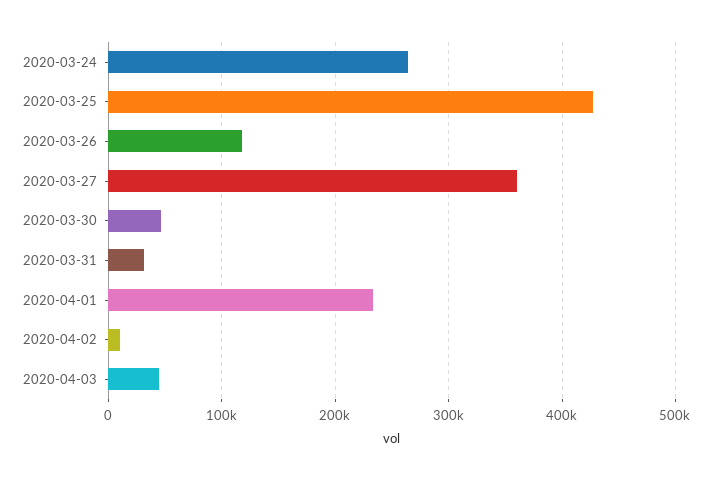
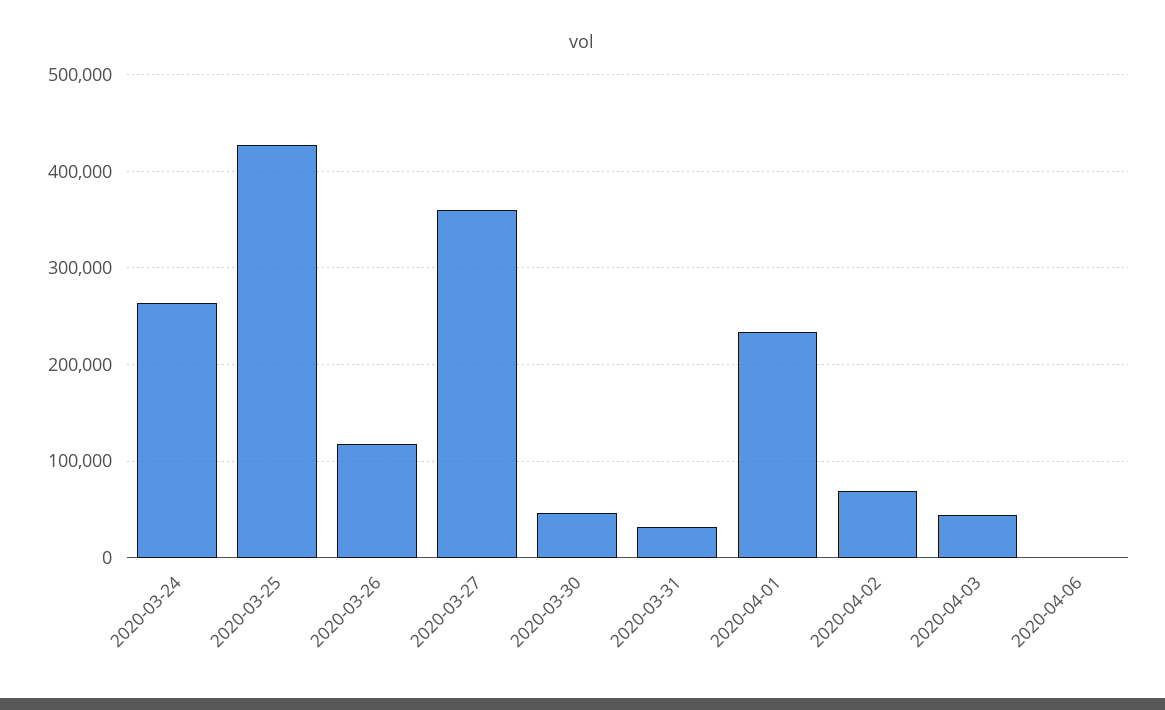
2020-04-02: 10000 -> 70000
2020-04-06: none -> 0

